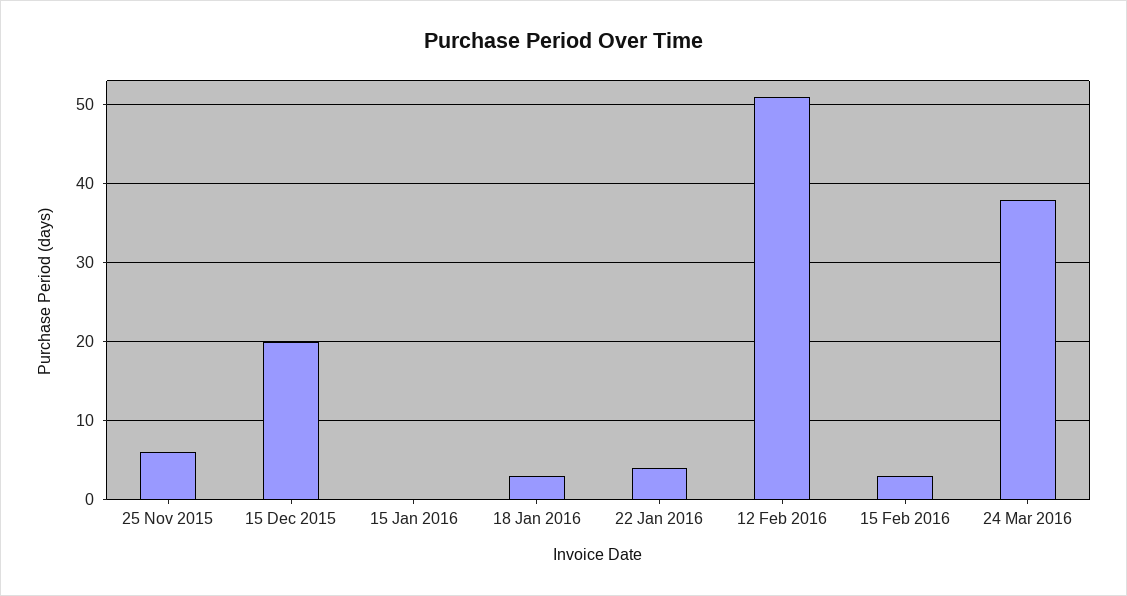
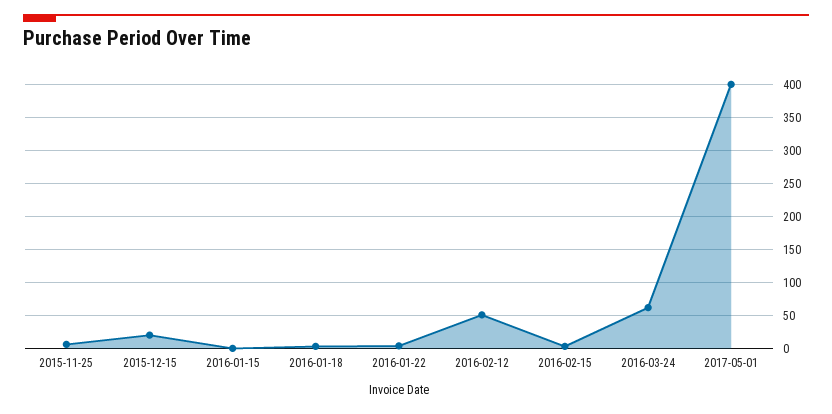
24 Mar 2016: 38 -> 60
2017-05-01: none -> 400

